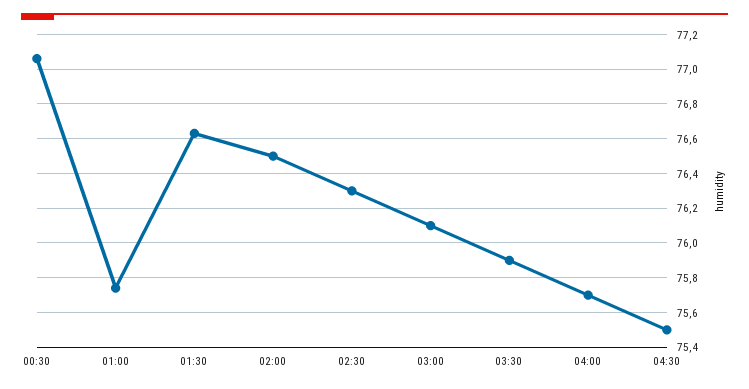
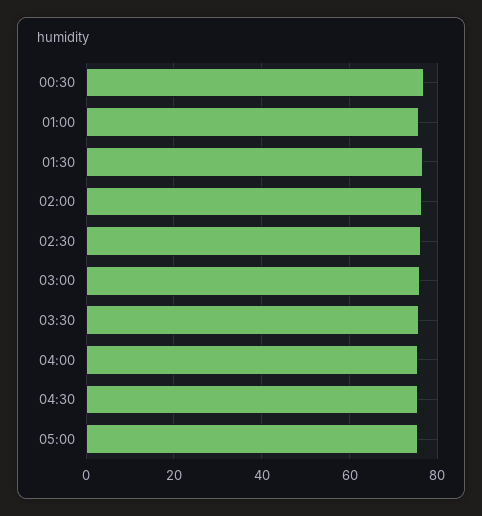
05:00: none -> 76

